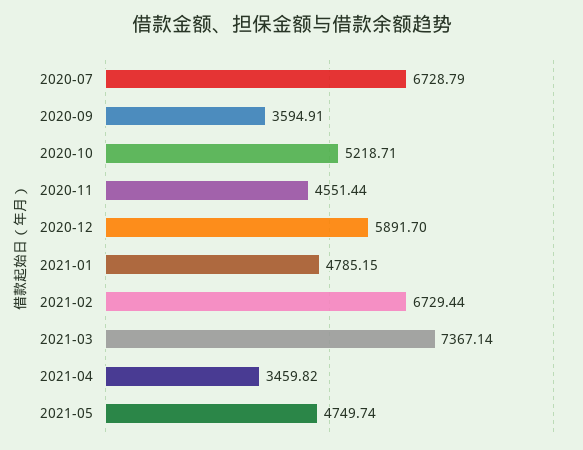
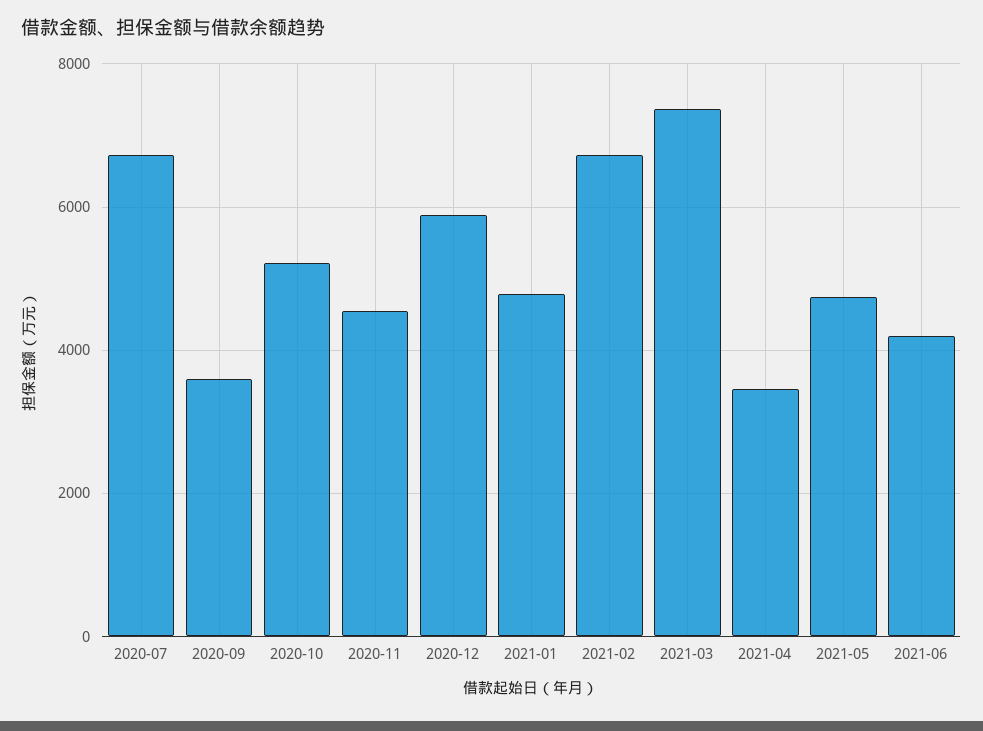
2021-06: none -> 4200

